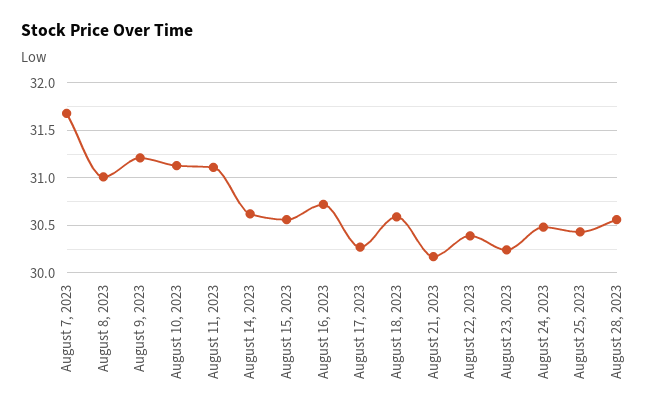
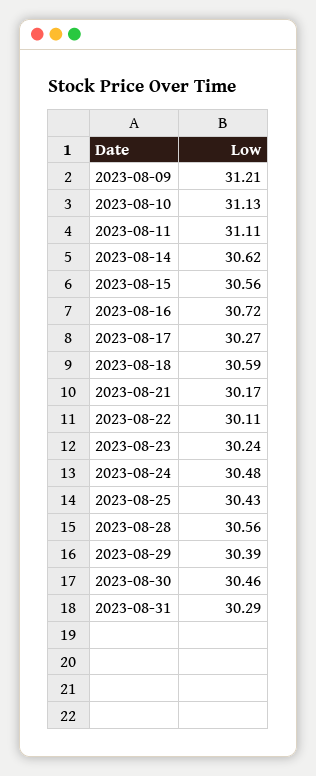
August 7, 2023: 31.7 -> none
August 8, 2023: 31 -> none
August 22, 2023: 30.4 -> 30.11
2023-08-29: none -> 30.39
2023-08-30: none -> 30.46
2023-08-31: none -> 30.29

